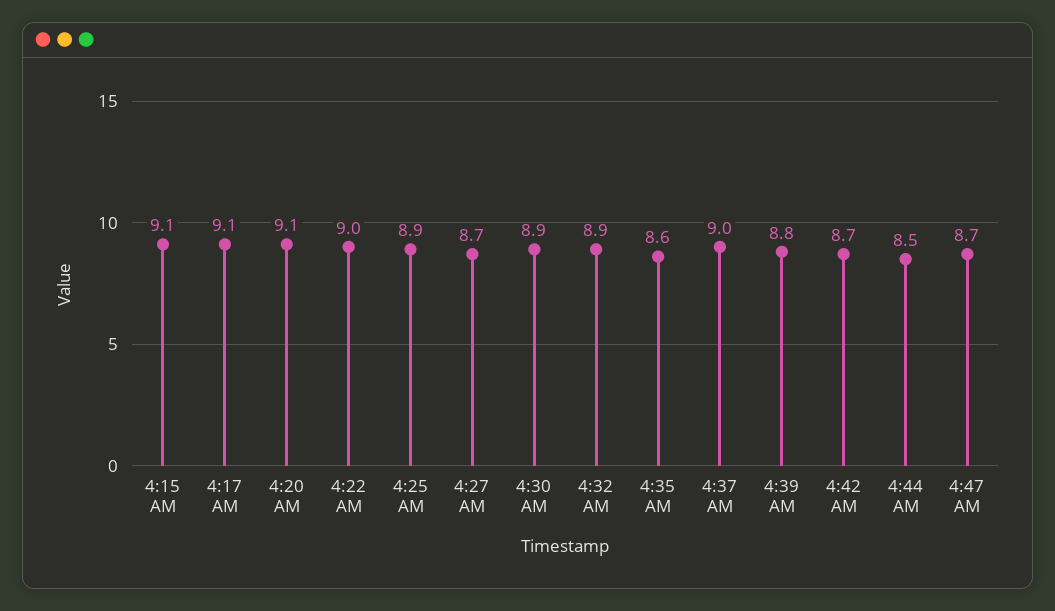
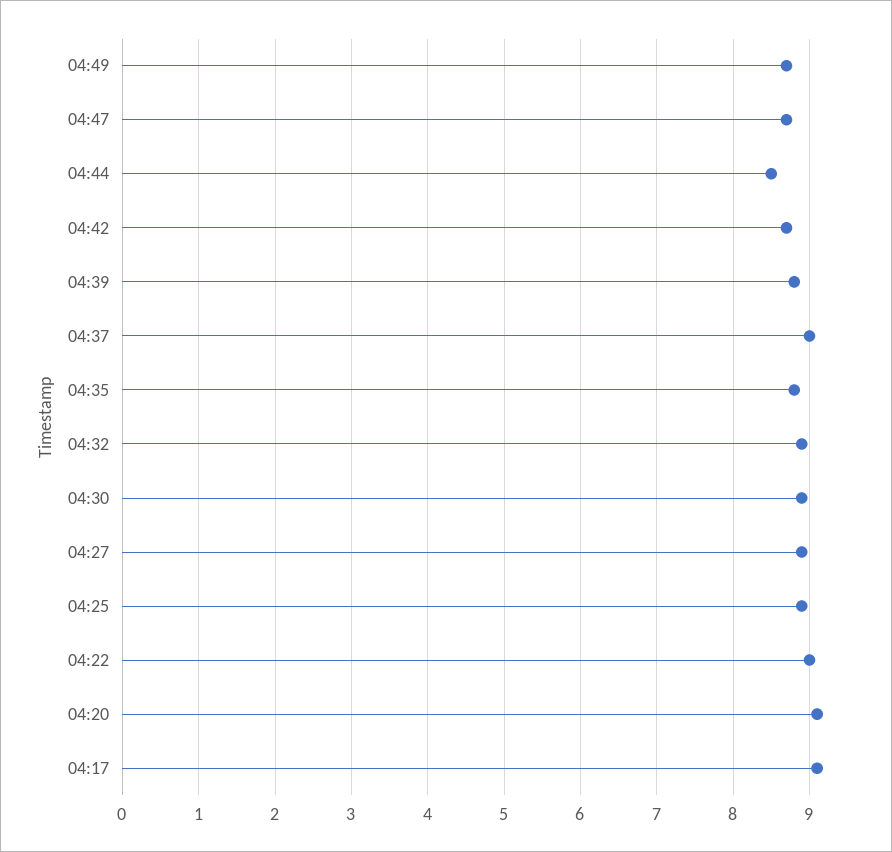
4:15 AM: 9.1 -> none
4:27 AM: 8.7 -> 8.9
4:35 AM: 8.6 -> 8.8
04:49: none -> 8.7

